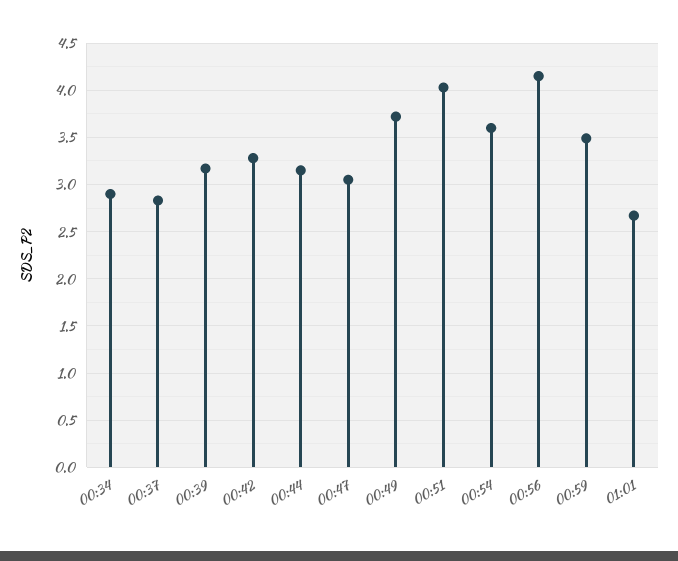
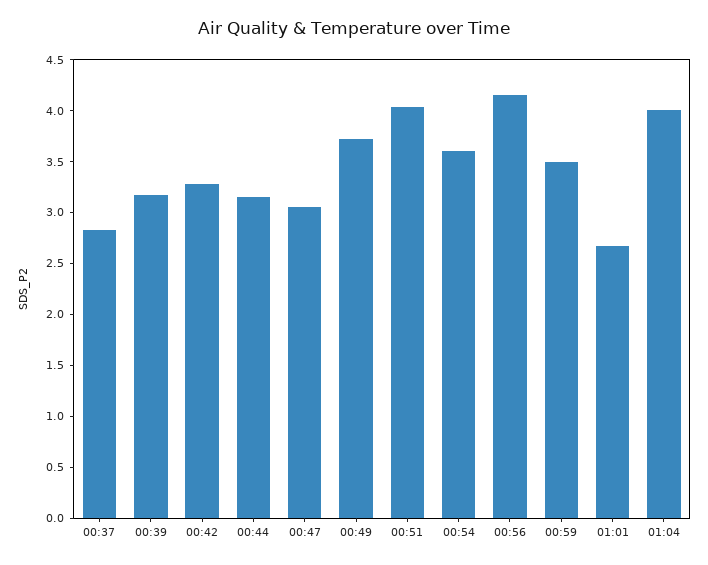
00:34: 2.9 -> none
01:04: none -> 4

